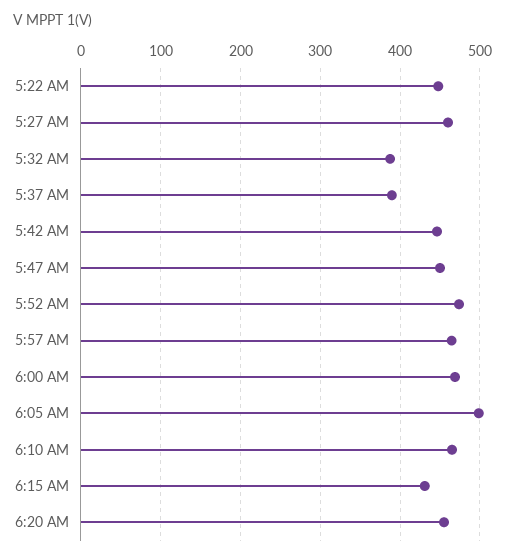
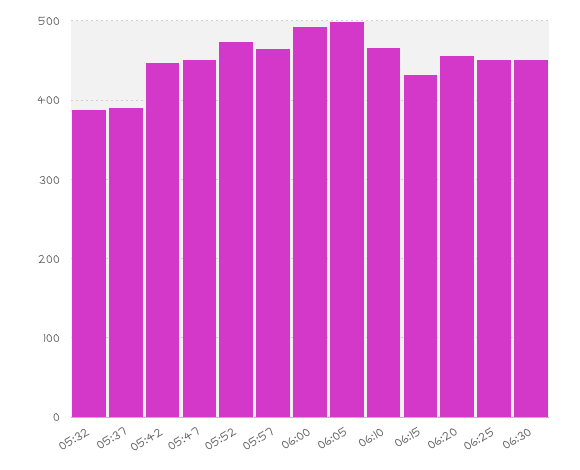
5:22 AM: 450 -> none
5:27 AM: 460 -> none
6:00 AM: 470 -> 490
06:25: none -> 450
06:30: none -> 450

